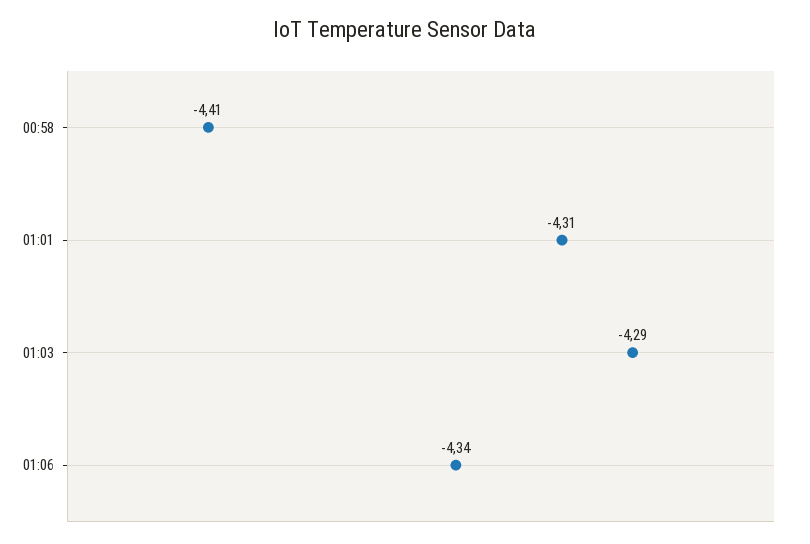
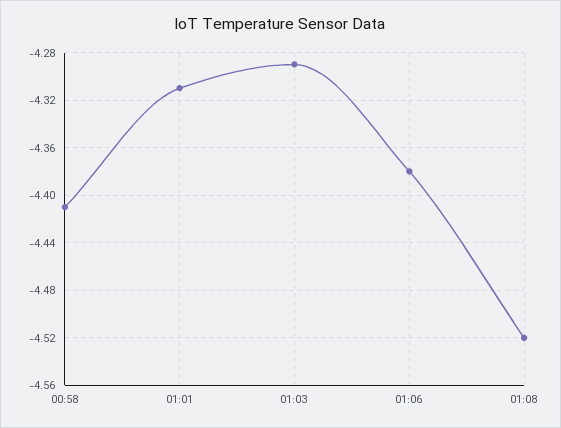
01:06: -4.34 -> -4.38
01:08: none -> -4.52

